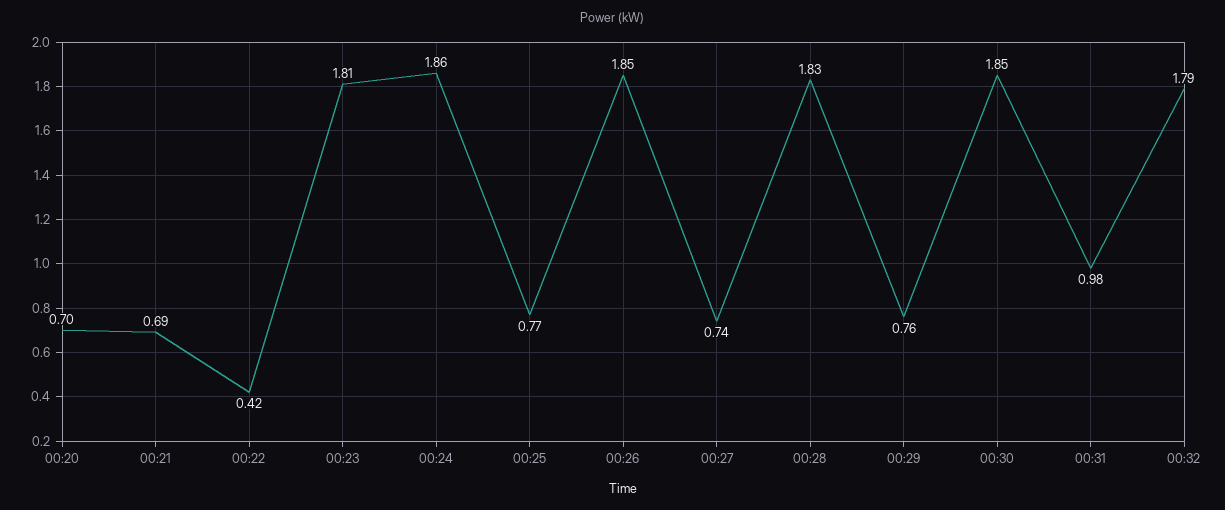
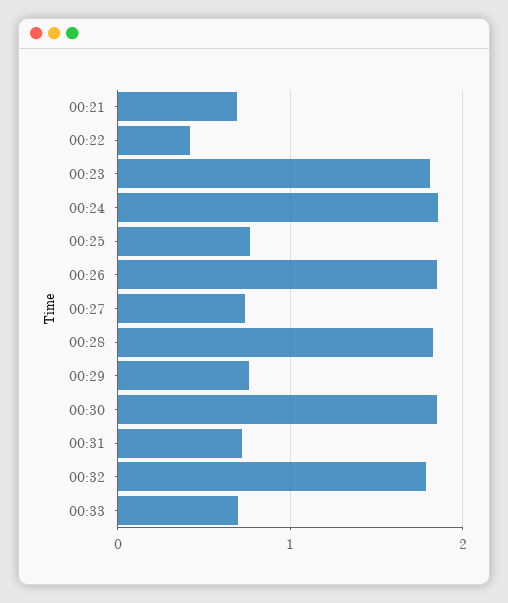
00:20: 0.7 -> none
00:31: 0.98 -> 0.7
00:33: none -> 0.7

